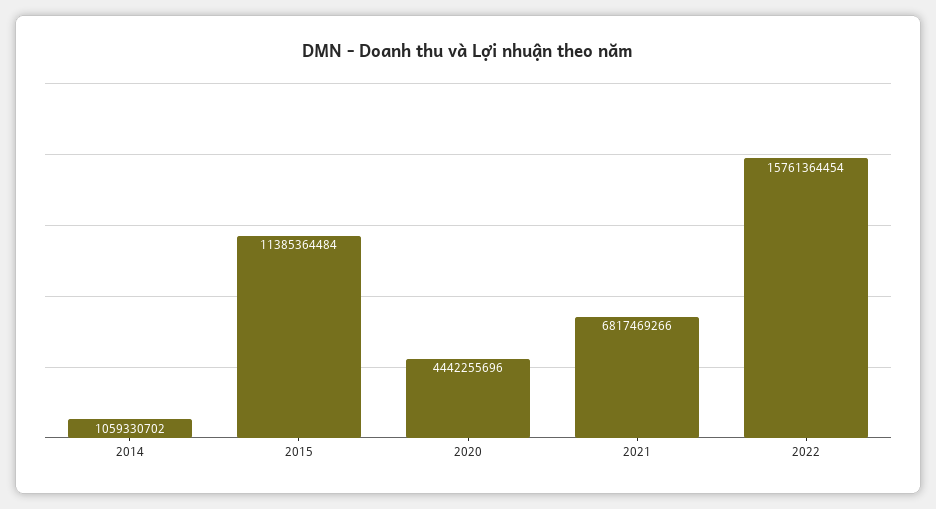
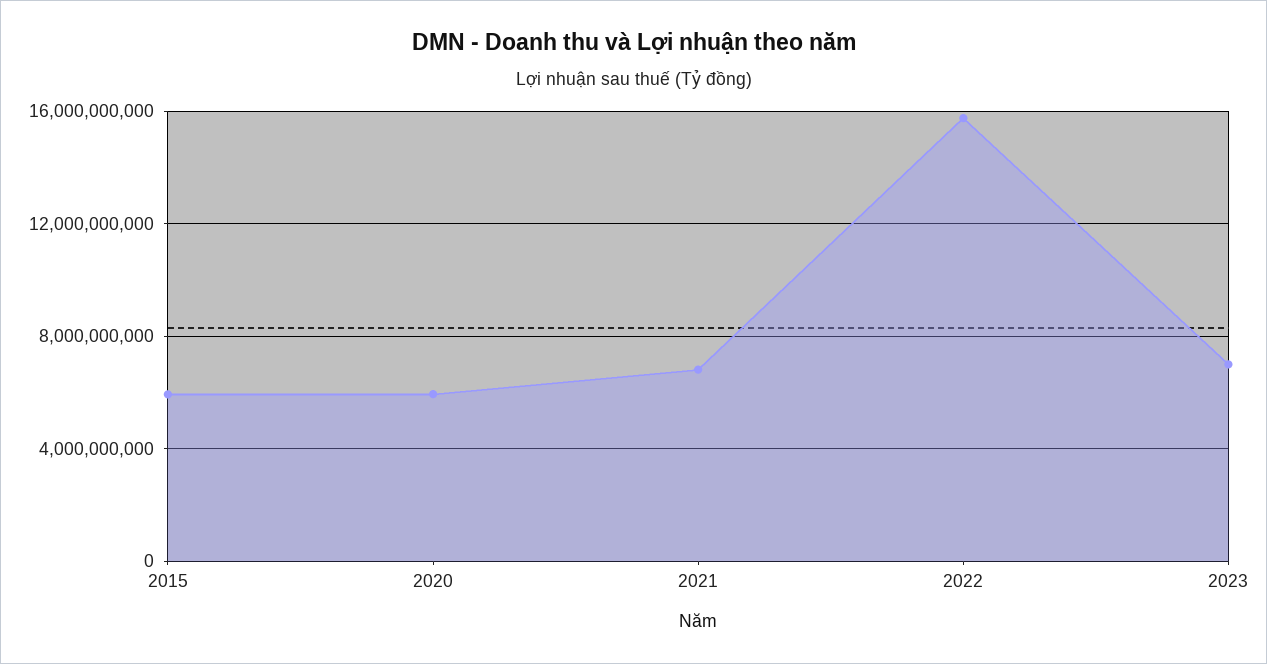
2014: 1059330702 -> none
2015: 11385364484 -> 6000000000
2020: 4442255696 -> 6000000000
2023: none -> 7000000000

